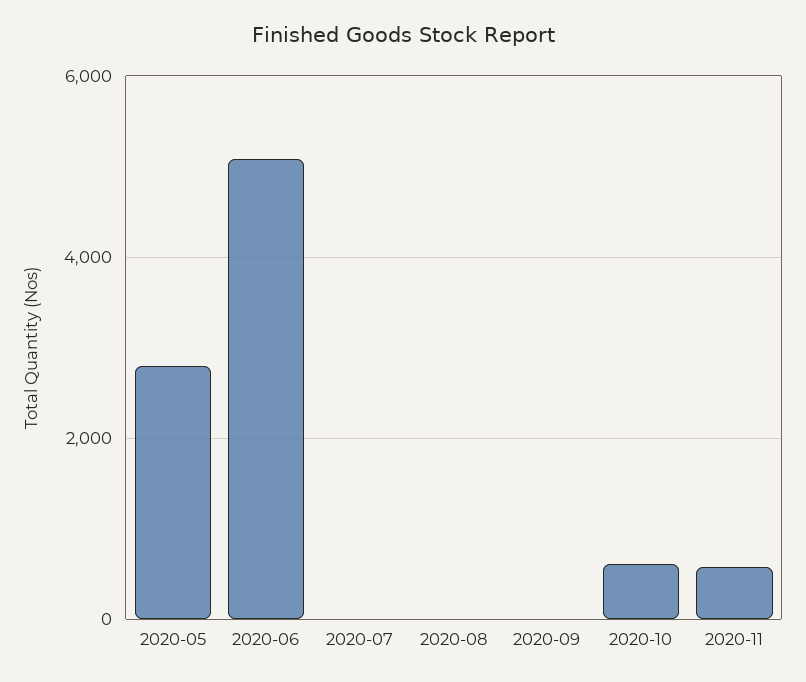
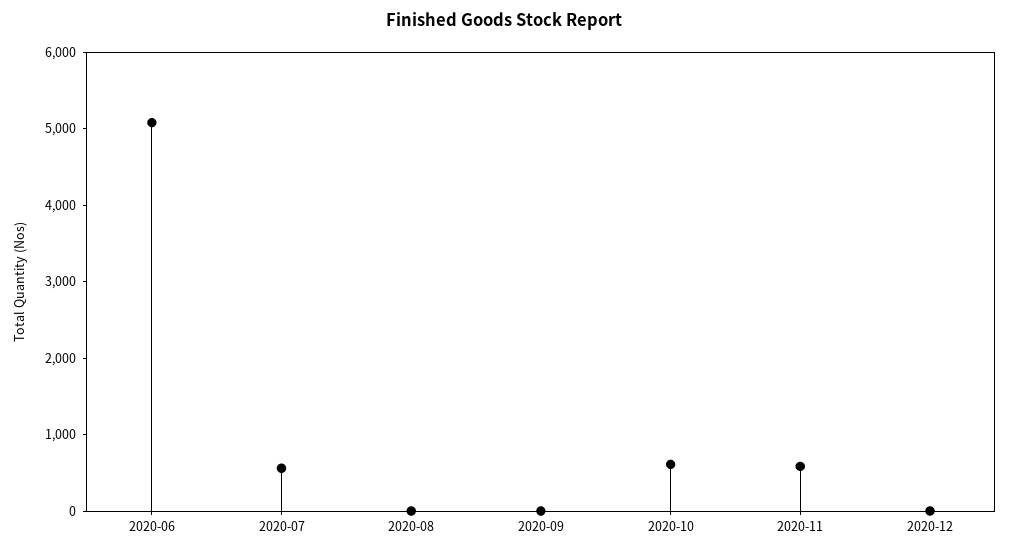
2020-05: 2800 -> none
2020-07: 0 -> 600
2020-12: none -> 0

